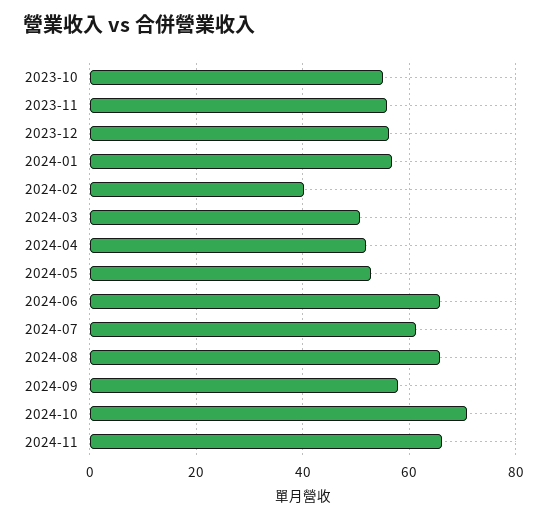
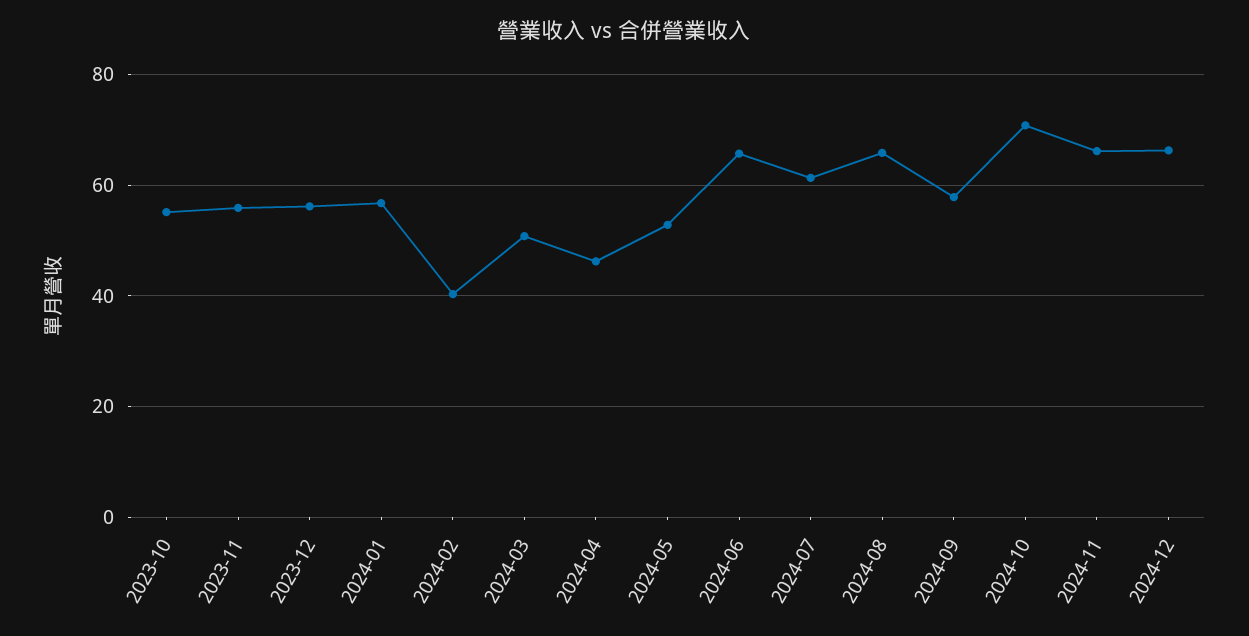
2024-04: 52 -> 46
2024-12: none -> 66

